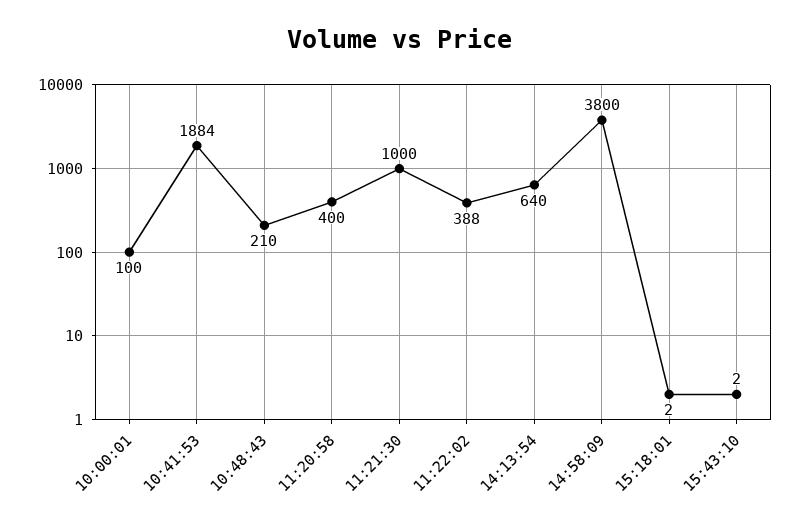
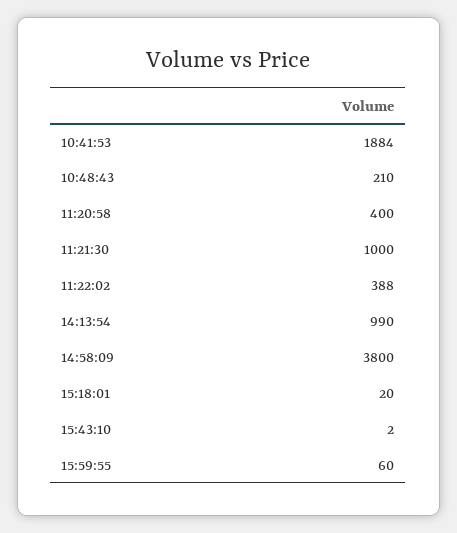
10:00:01: 100 -> none
14:13:54: 640 -> 990
15:18:01: 2 -> 20
15:59:55: none -> 60

